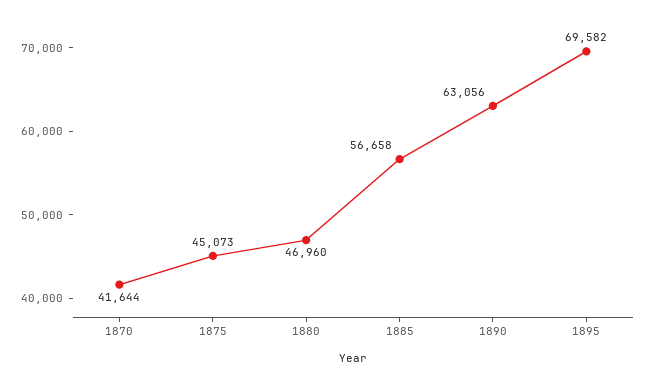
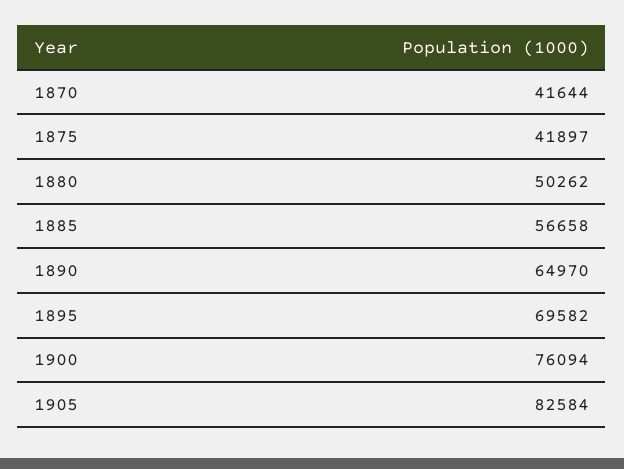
1875: 45073 -> 41897
1880: 46960 -> 50262
1890: 63056 -> 64970
1900: none -> 76094
1905: none -> 82584

